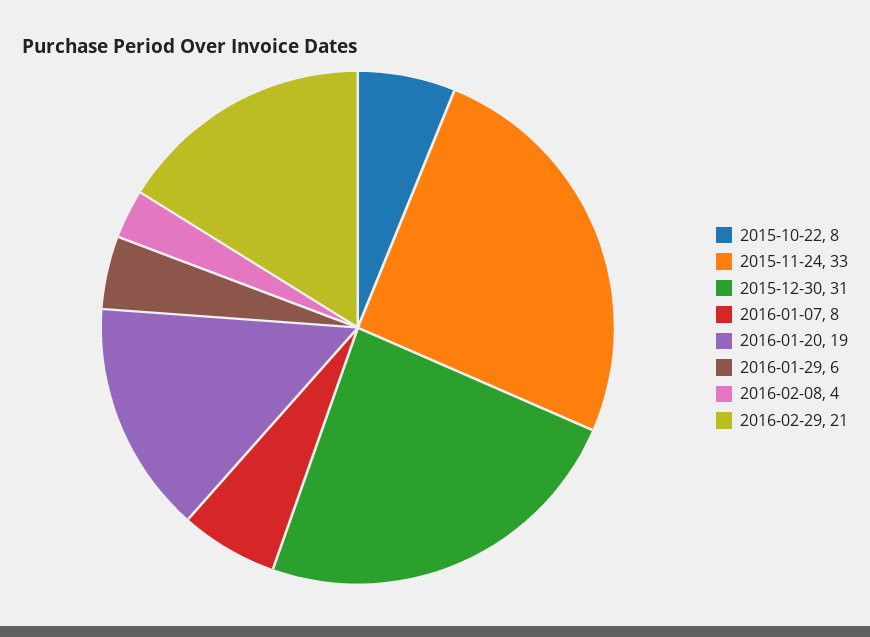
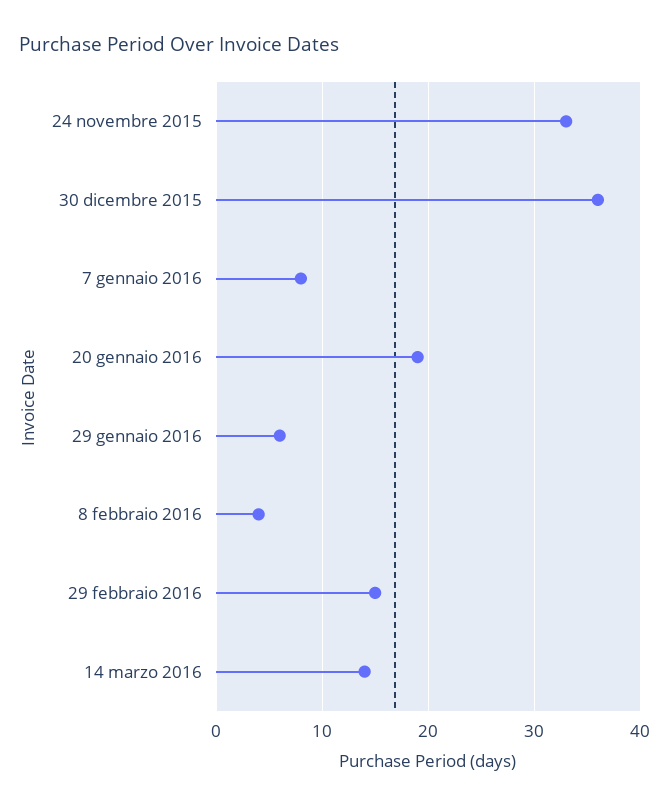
2015-10-22: 8 -> none
2015-12-30: 31 -> 36
2016-02-29: 21 -> 15
14 marzo 2016: none -> 14

